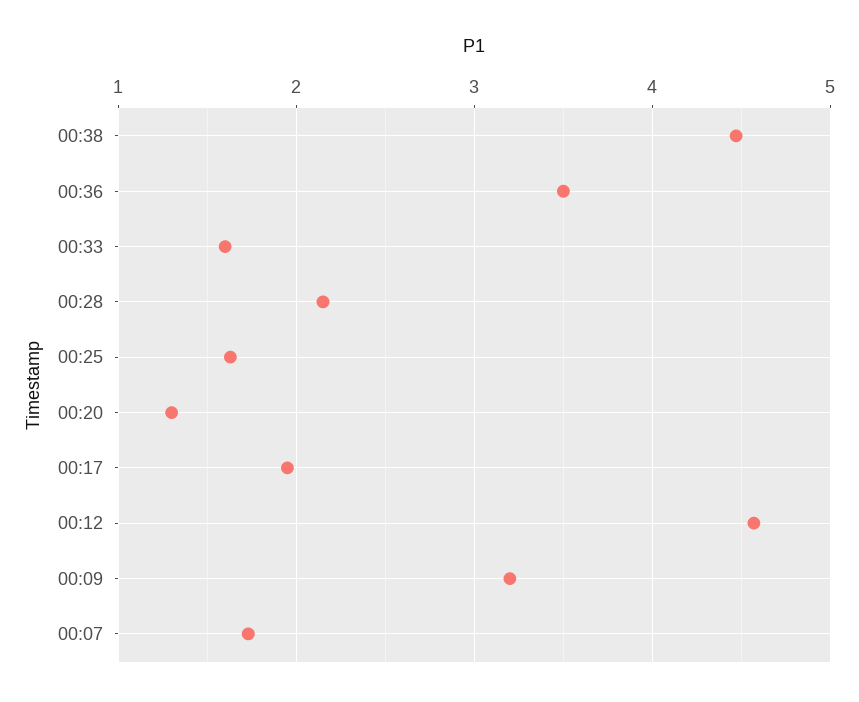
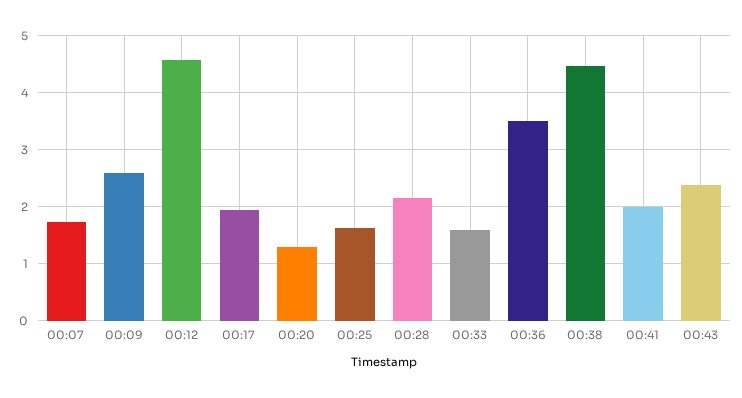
00:09: 3.2 -> 2.6
00:41: none -> 2
00:43: none -> 2.4

